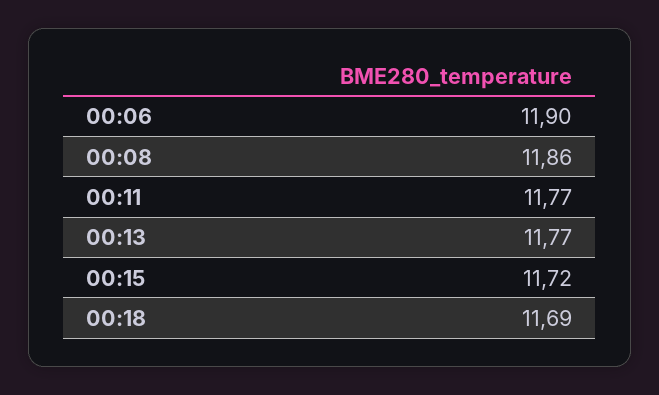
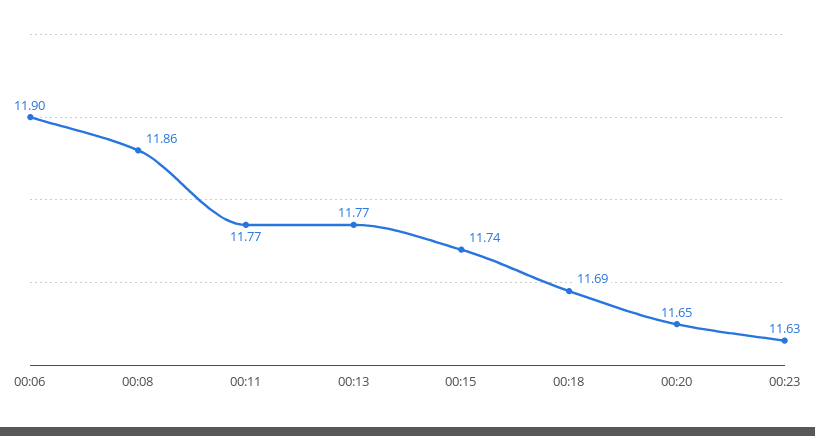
00:15: 11.72 -> 11.74
00:20: none -> 11.65
00:23: none -> 11.63

